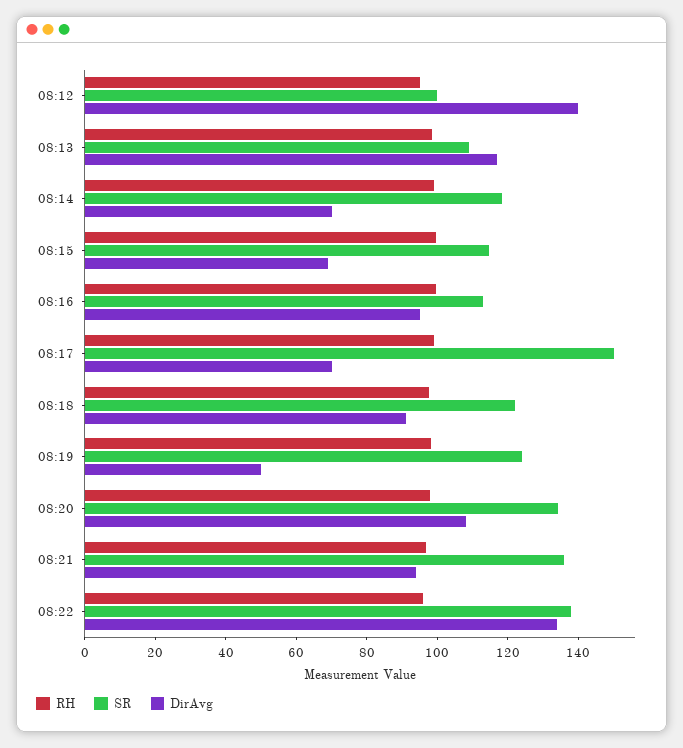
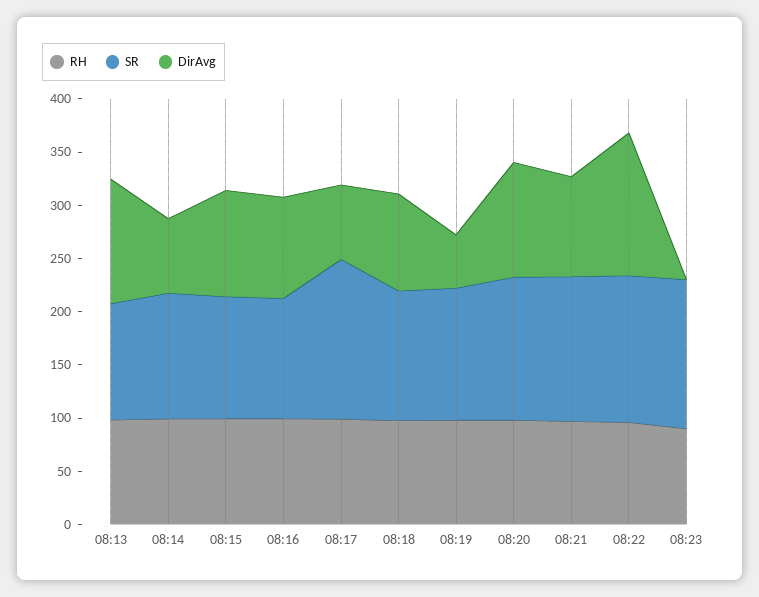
RH, 08:12: 95 -> none
SR, 08:12: 100 -> none
DirAvg, 08:12: 140 -> none
DirAvg, 08:15: 70 -> 100
RH, 08:23: none -> 90
SR, 08:23: none -> 140
DirAvg, 08:23: none -> 0

